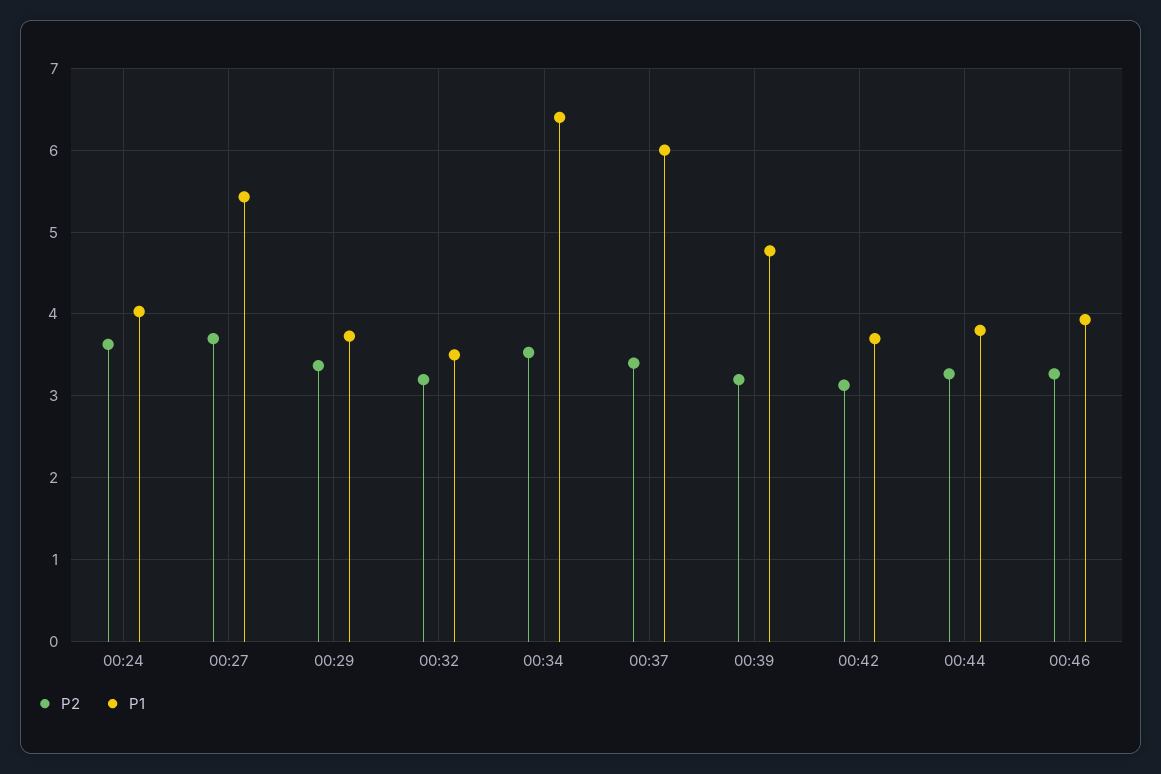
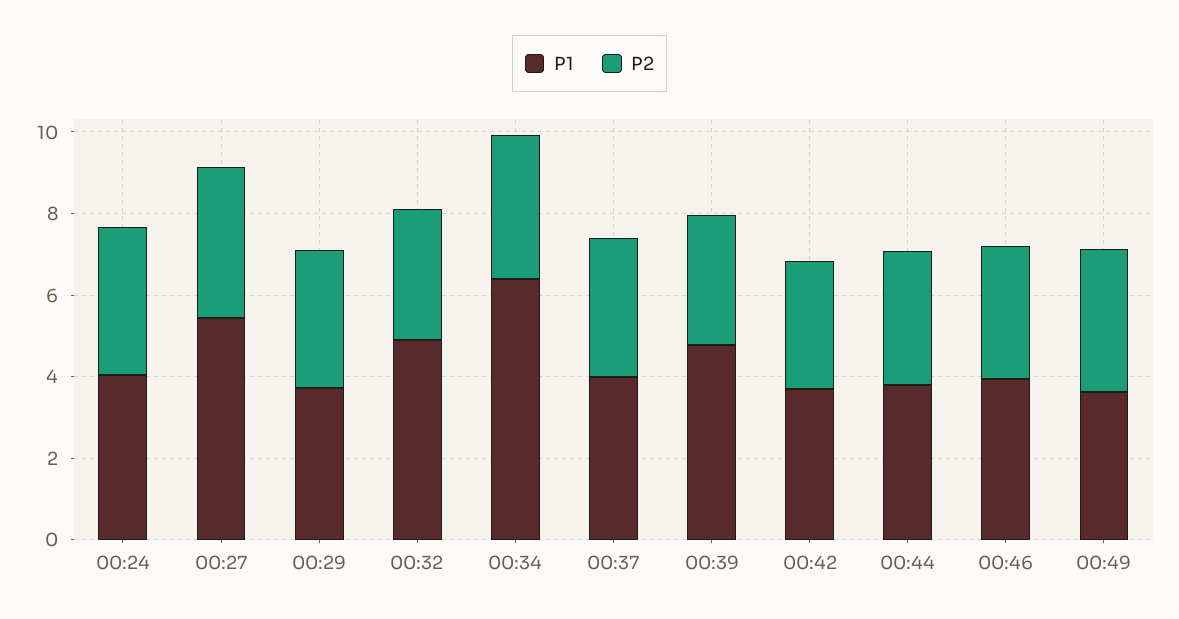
P1, 00:32: 3.5 -> 5
P1, 00:37: 6 -> 4
P1, 00:49: none -> 3.5
P2, 00:49: none -> 3.5

